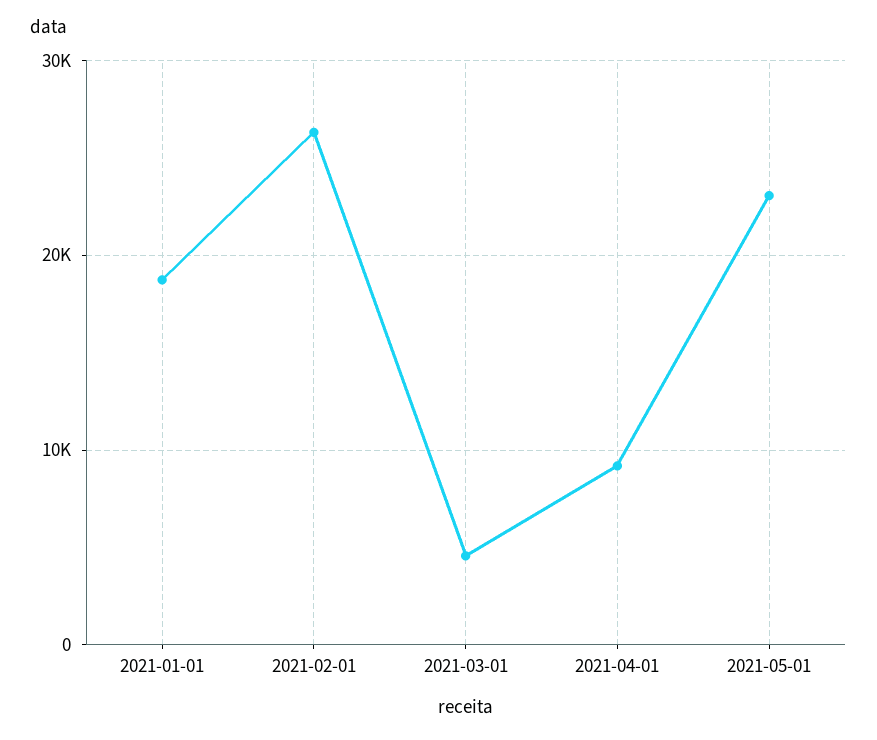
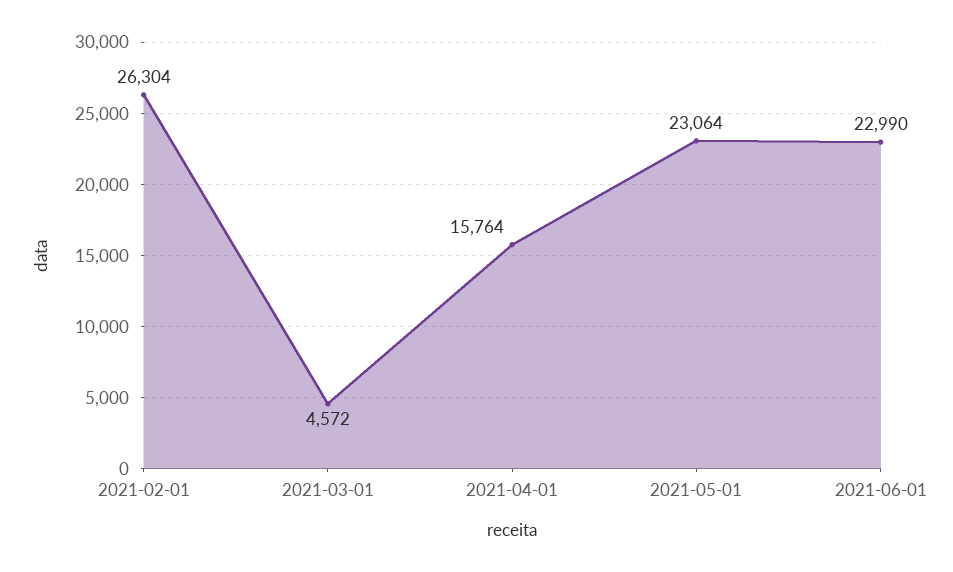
2021-01-01: 19000 -> none
2021-04-01: 9000 -> 15764
2021-06-01: none -> 22990

